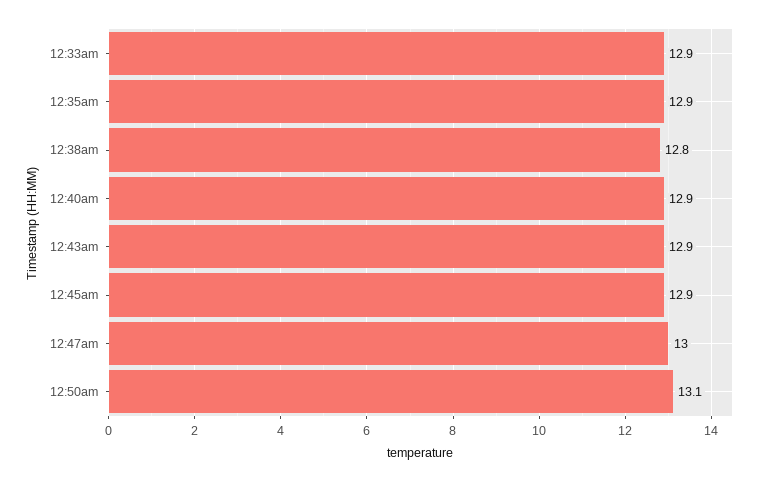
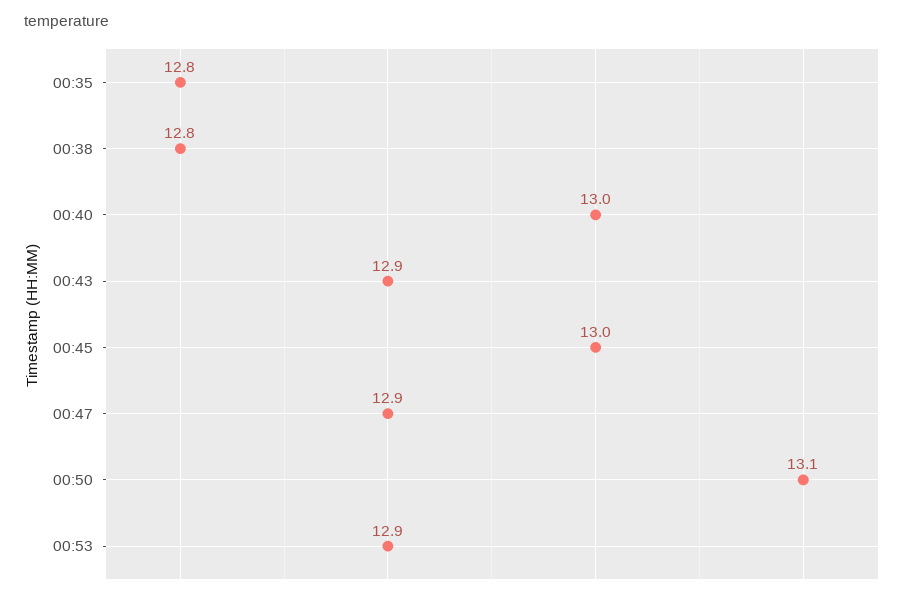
12:33am: 12.9 -> none
12:35am: 12.9 -> 12.8
12:40am: 12.9 -> 13
12:45am: 12.9 -> 13
12:47am: 13 -> 12.9
00:53: none -> 12.9

